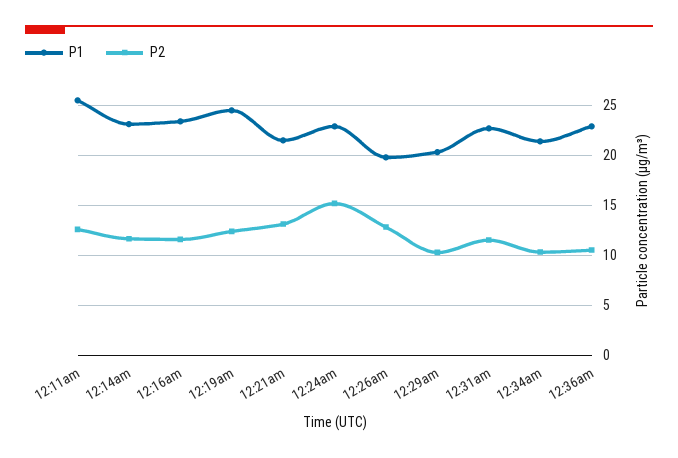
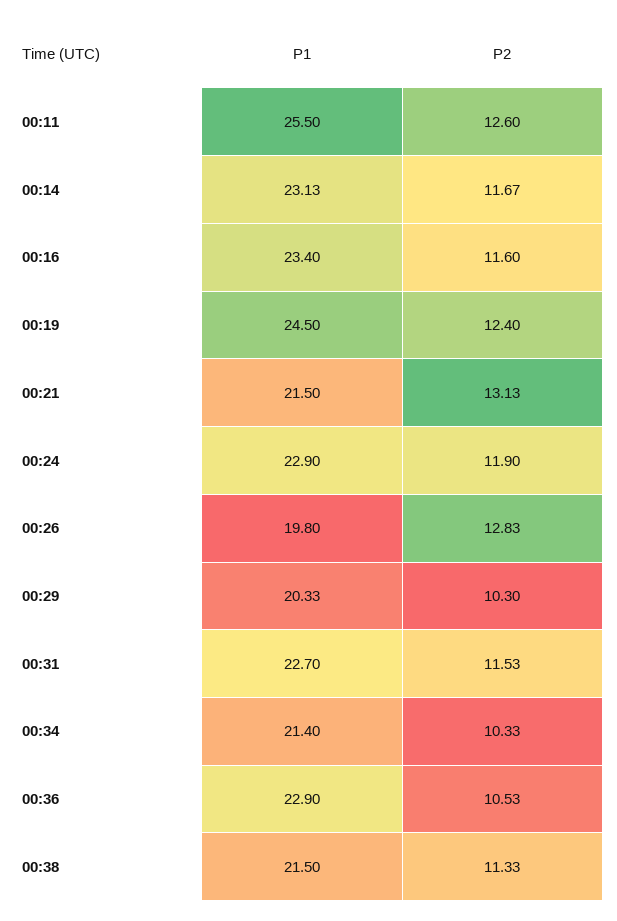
P2, 12:24am: 15 -> 11.9
P1, 00:38: none -> 21.5
P2, 00:38: none -> 11.33

